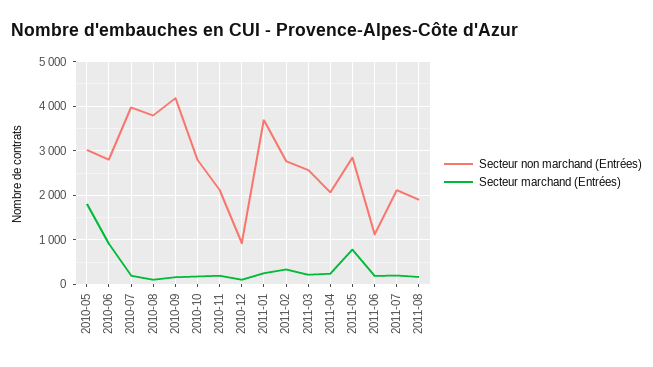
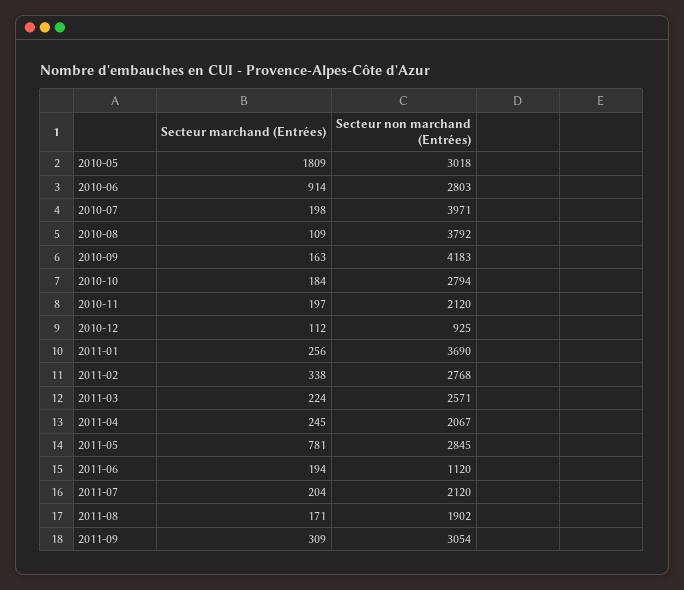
Secteur marchand (Entrées), 2011-09: none -> 309
Secteur non marchand (Entrées), 2011-09: none -> 3054

